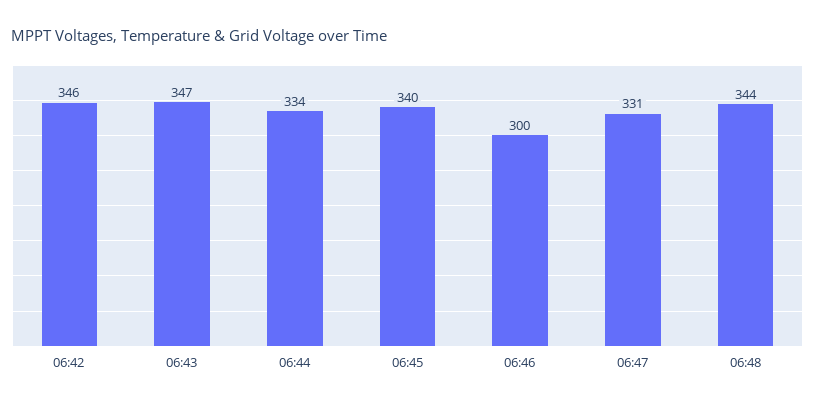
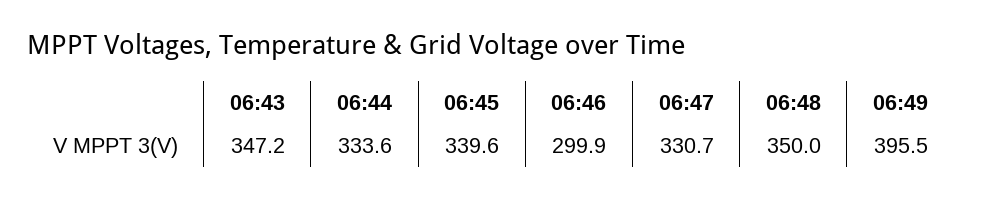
06:42: 346 -> none
06:48: 344 -> 350
06:49: none -> 395.5

